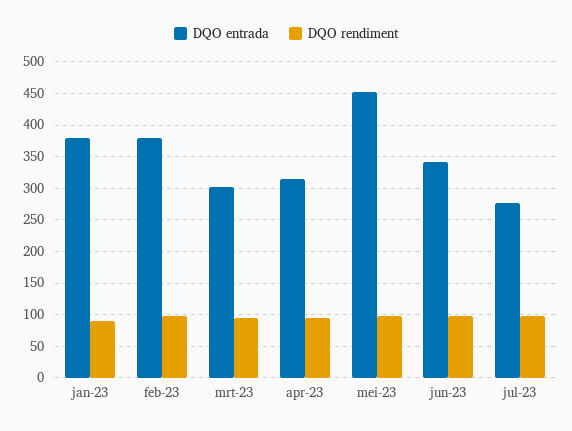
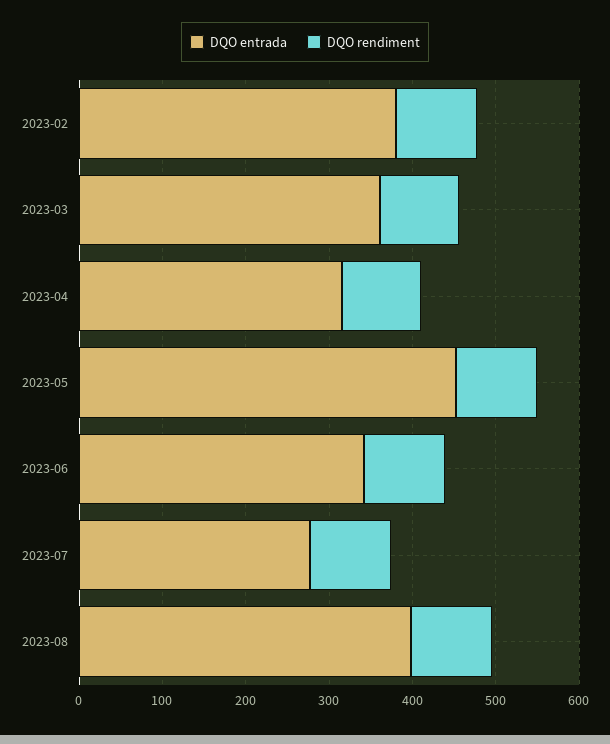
DQO entrada, jan-23: 380 -> none
DQO rendiment, jan-23: 90 -> none
DQO entrada, mrt-23: 300 -> 360
DQO entrada, 2023-08: none -> 400
DQO rendiment, 2023-08: none -> 100

